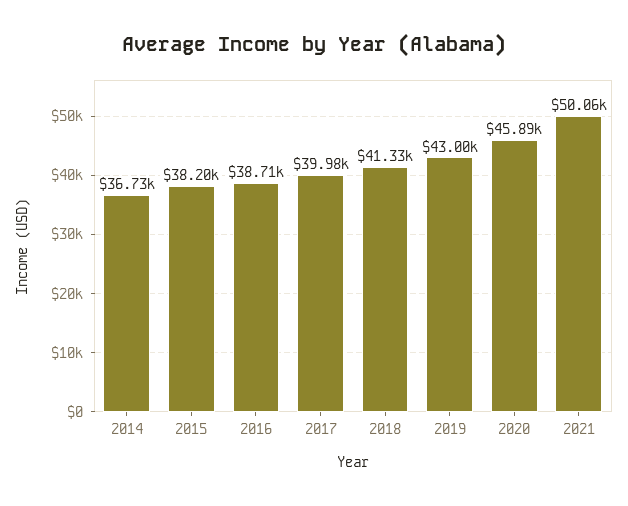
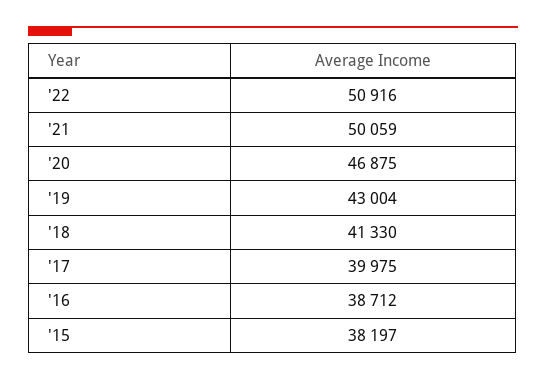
2014: 36730 -> none
2020: 45890 -> 46875
'22: none -> 50916

